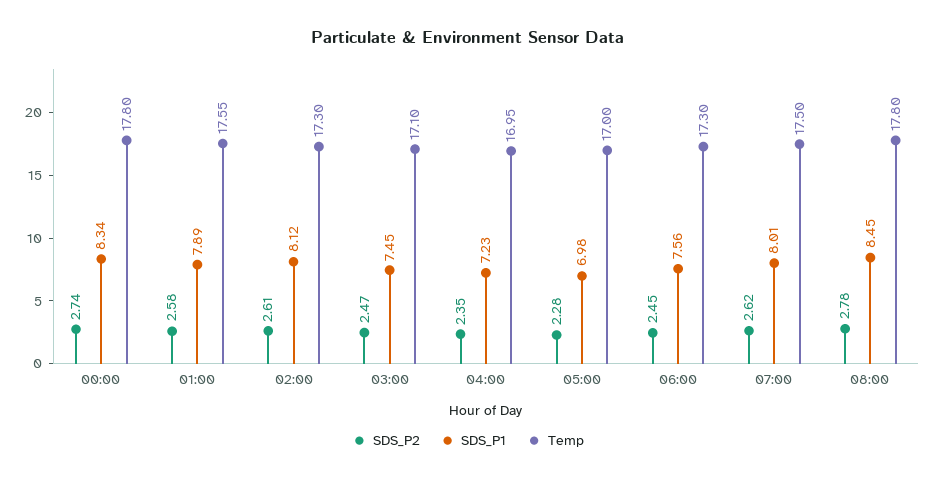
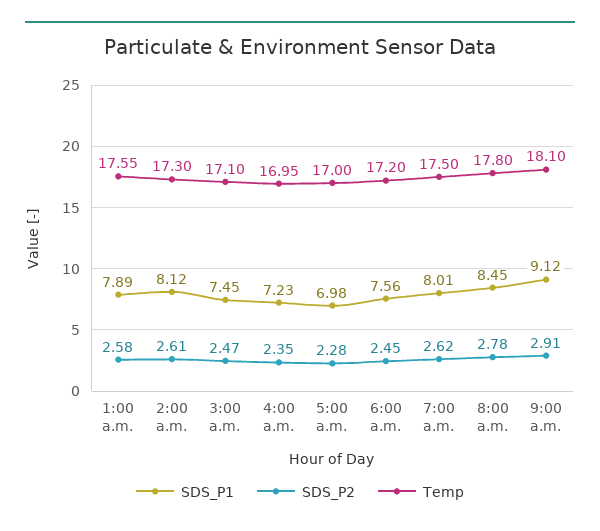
SDS_P2, 00:00: 2.74 -> none
SDS_P1, 00:00: 8.34 -> none
Temp, 00:00: 17.8 -> none
Temp, 06:00: 17.3 -> 17.2
SDS_P1, 9:00 a.m.: none -> 9.12
SDS_P2, 9:00 a.m.: none -> 2.91
Temp, 9:00 a.m.: none -> 18.1

